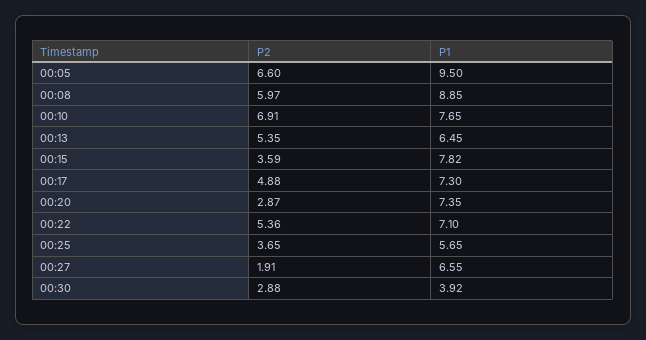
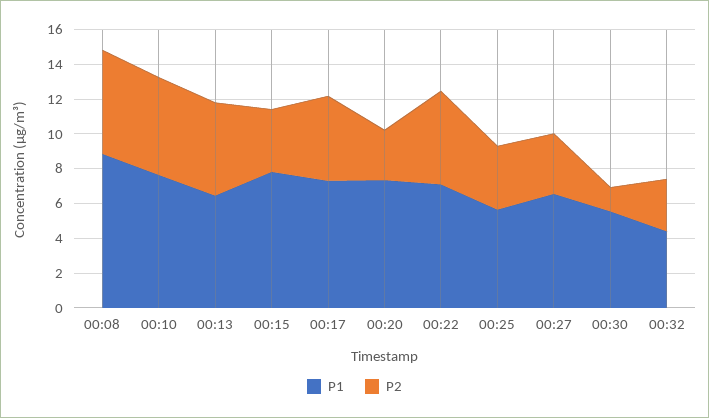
P2, 00:05: 6.6 -> none
P1, 00:05: 9.5 -> none
P2, 00:10: 6.91 -> 5.5
P2, 00:27: 1.91 -> 3.5
P2, 00:30: 2.88 -> 1.5
P1, 00:30: 3.92 -> 5.5
P1, 00:32: none -> 4.5
P2, 00:32: none -> 3

